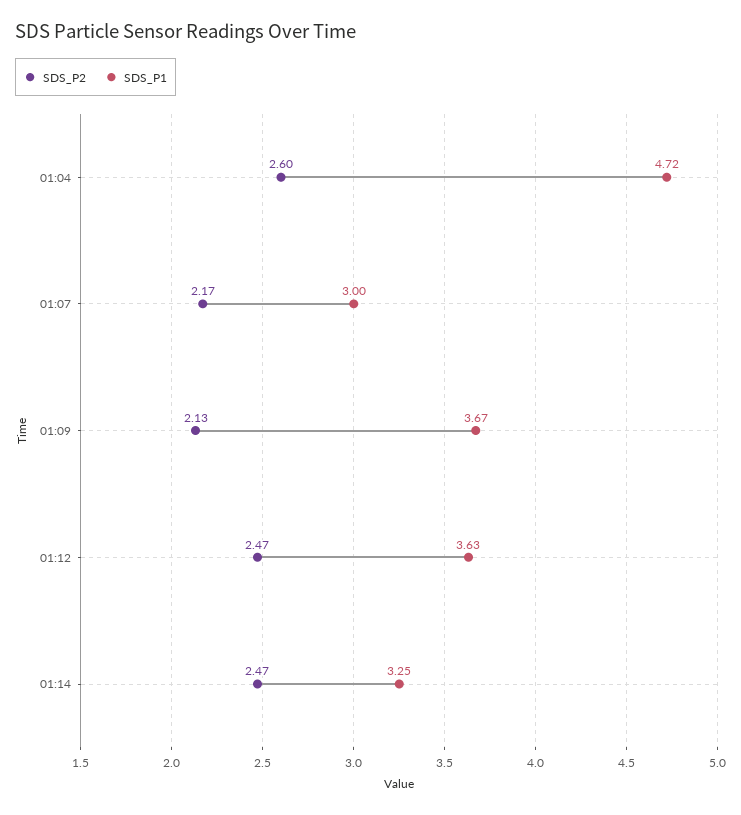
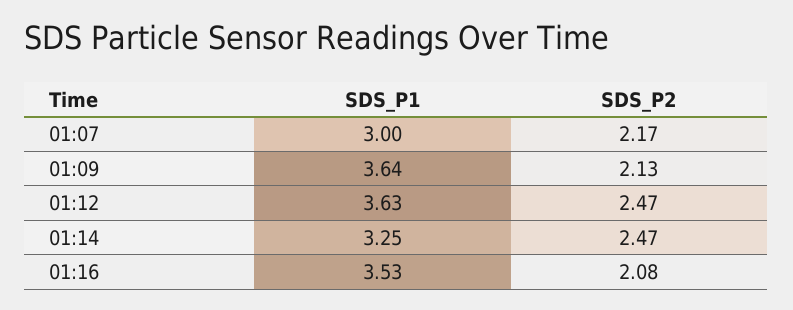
SDS_P2, 01:04: 2.6 -> none
SDS_P1, 01:04: 4.72 -> none
SDS_P1, 01:09: 3.67 -> 3.64
SDS_P1, 01:16: none -> 3.53
SDS_P2, 01:16: none -> 2.08

